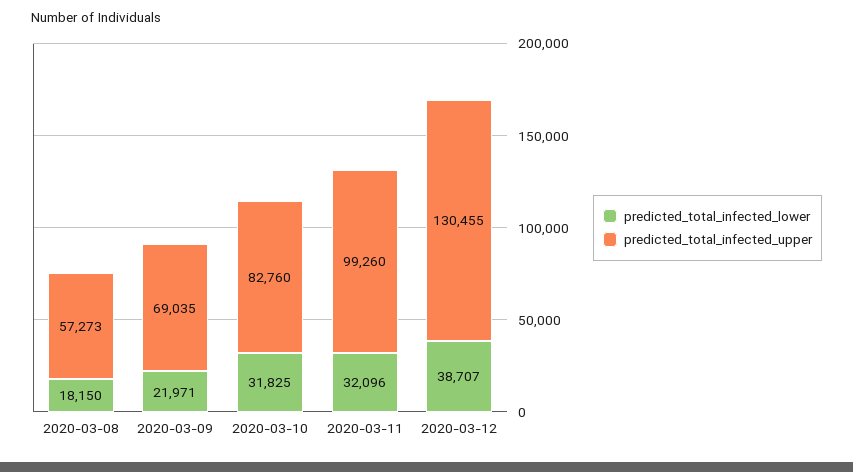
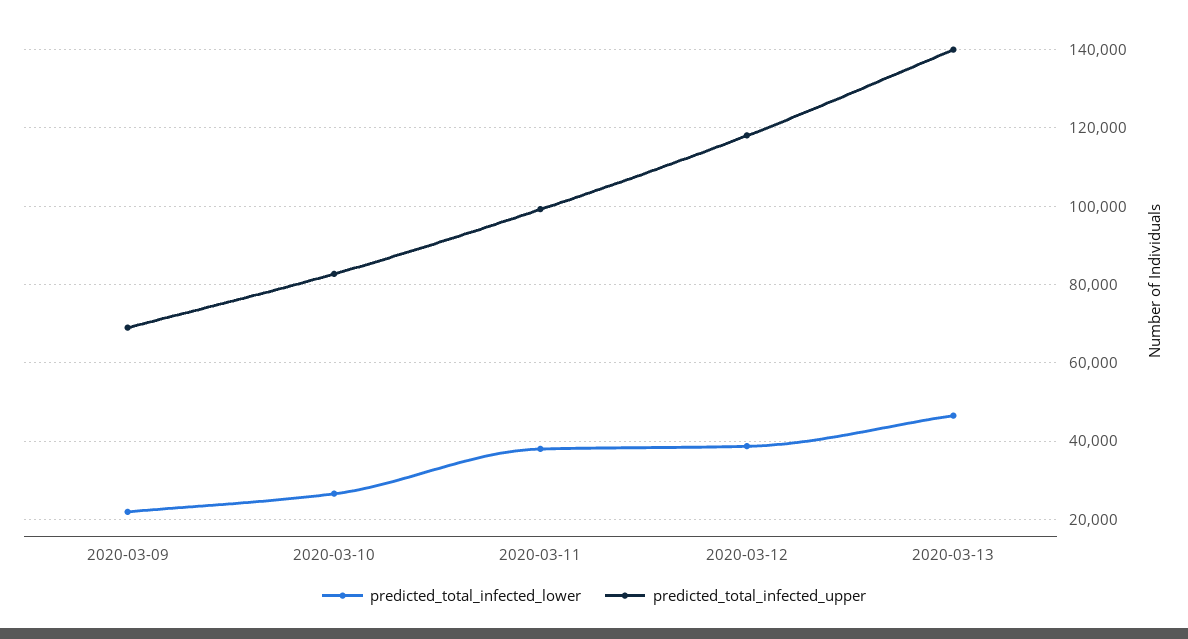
predicted_total_infected_lower, 2020-03-08: 18150 -> none
predicted_total_infected_upper, 2020-03-08: 57273 -> none
predicted_total_infected_lower, 2020-03-10: 31825 -> 26000
predicted_total_infected_lower, 2020-03-11: 32096 -> 38000
predicted_total_infected_upper, 2020-03-12: 130455 -> 118000
predicted_total_infected_lower, 2020-03-13: none -> 46000
predicted_total_infected_upper, 2020-03-13: none -> 140000

